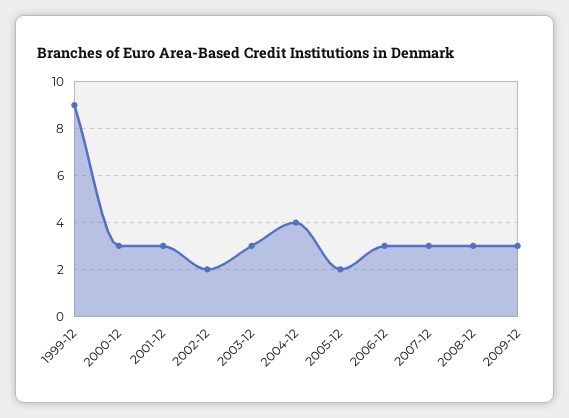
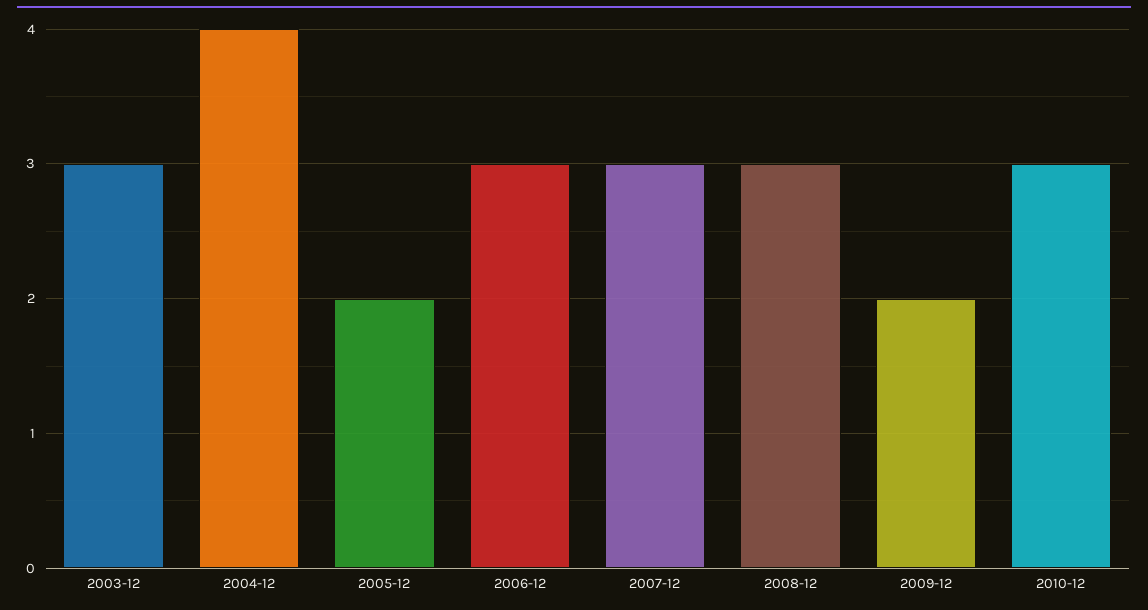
1999-12: 9 -> none
2000-12: 3 -> none
2001-12: 3 -> none
2002-12: 2 -> none
2009-12: 3 -> 2
2010-12: none -> 3

